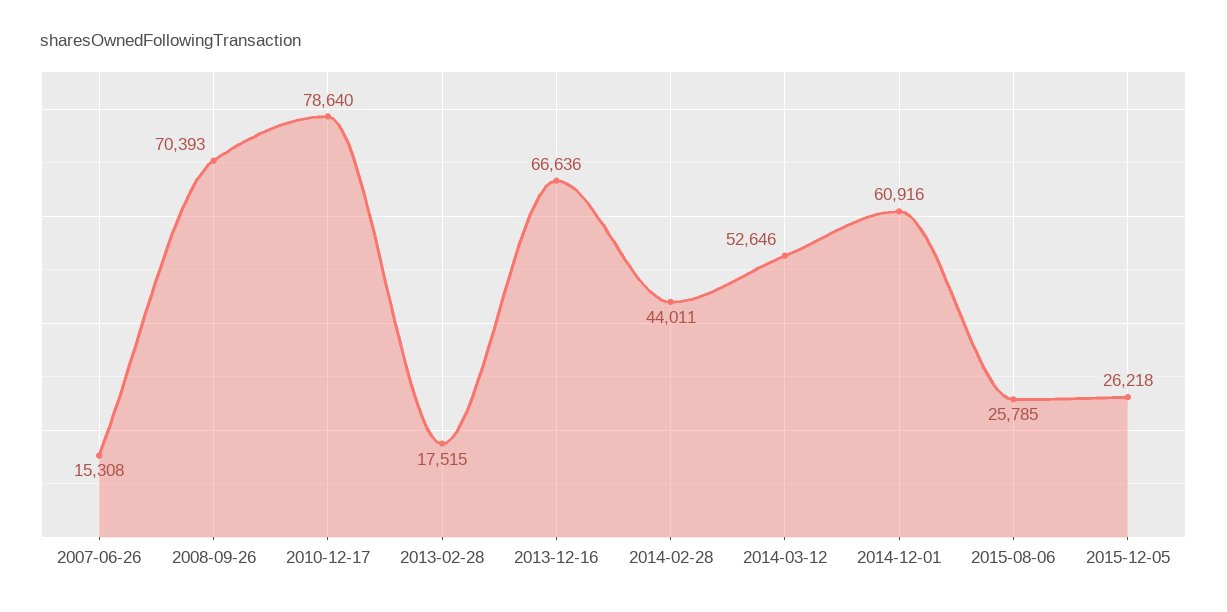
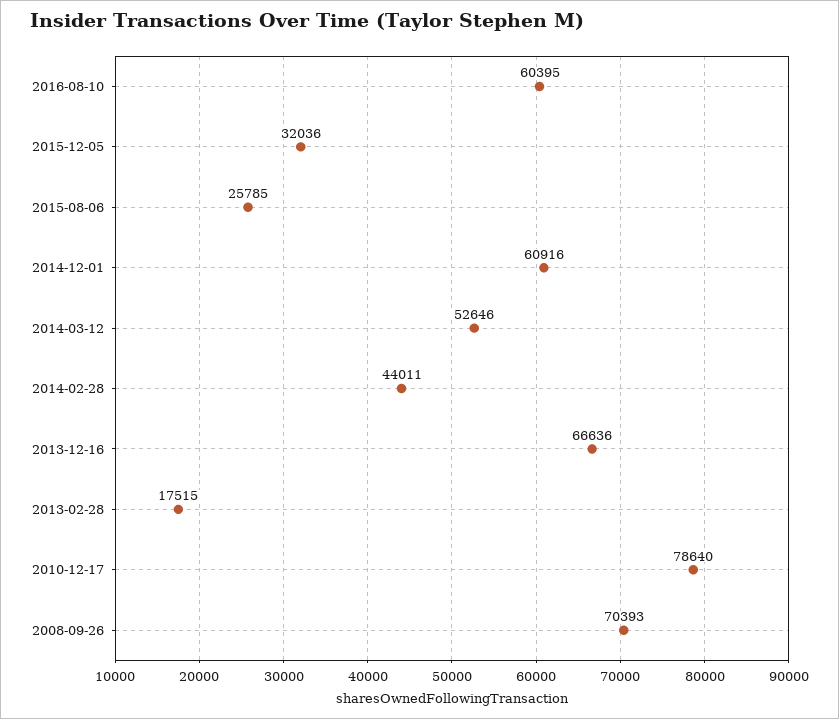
2007-06-26: 15308 -> none
2015-12-05: 26218 -> 32036
2016-08-10: none -> 60395

